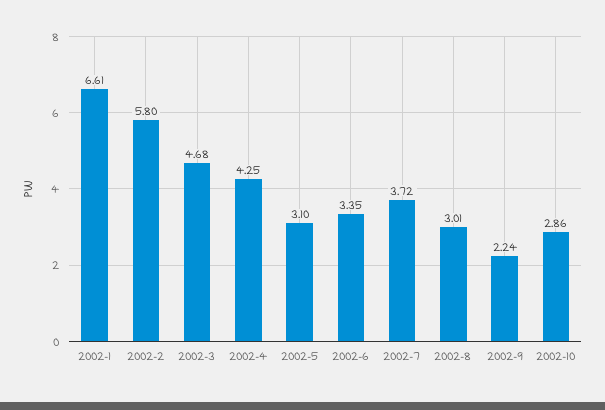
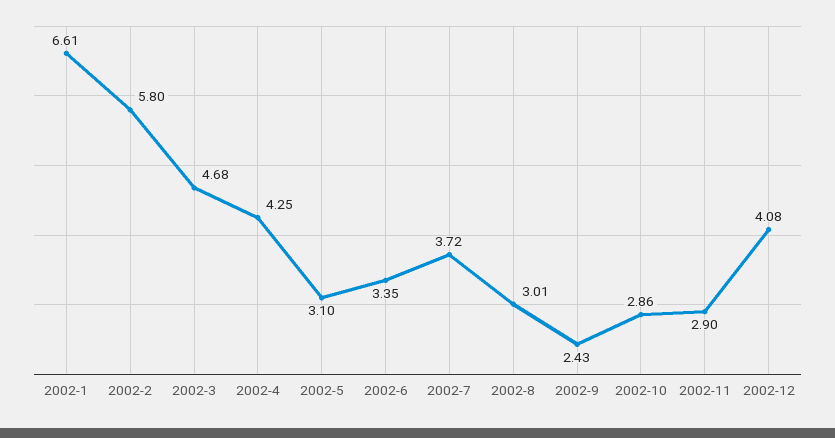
2002-9: 2.24 -> 2.43
2002-11: none -> 2.9
2002-12: none -> 4.08

